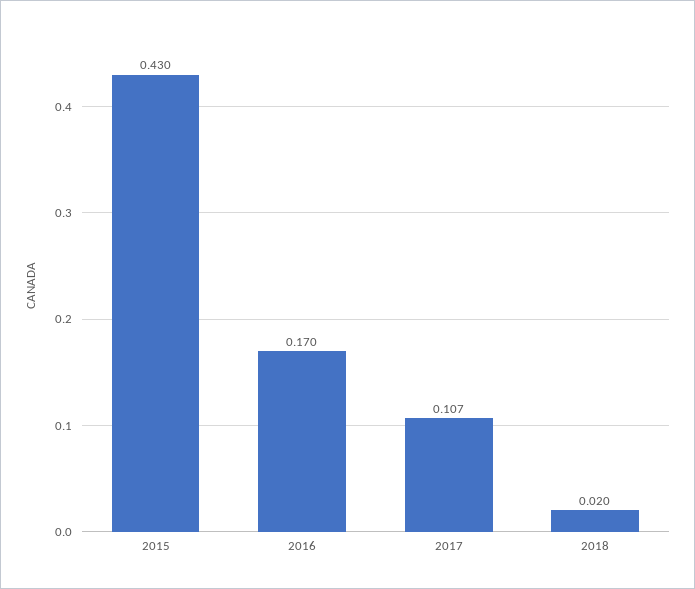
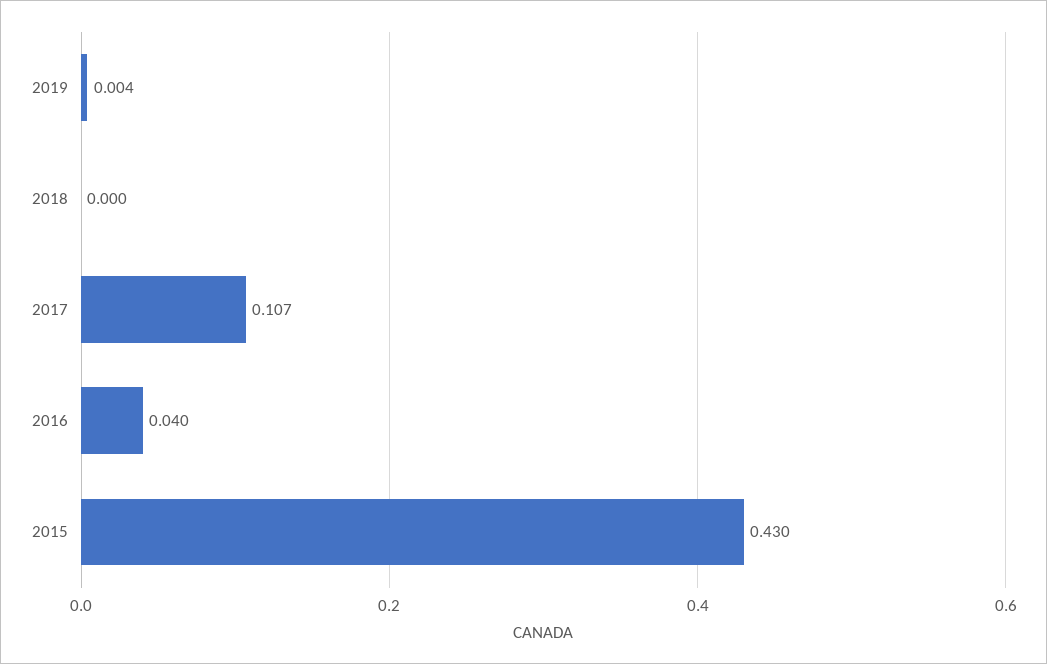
2016: 0.17 -> 0.04
2018: 0.02 -> 0
2019: none -> 0.004

